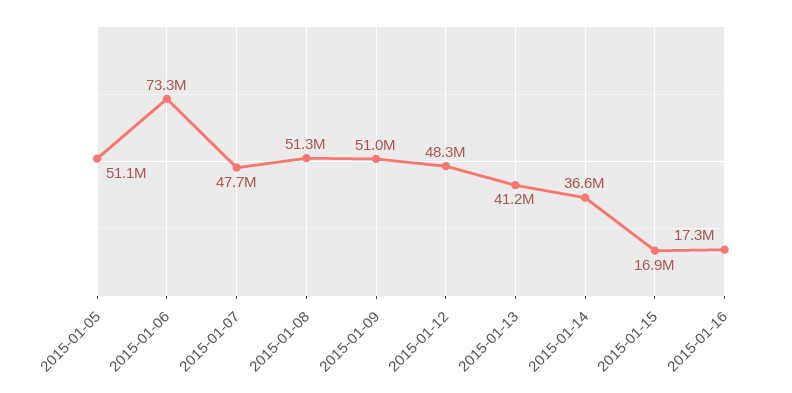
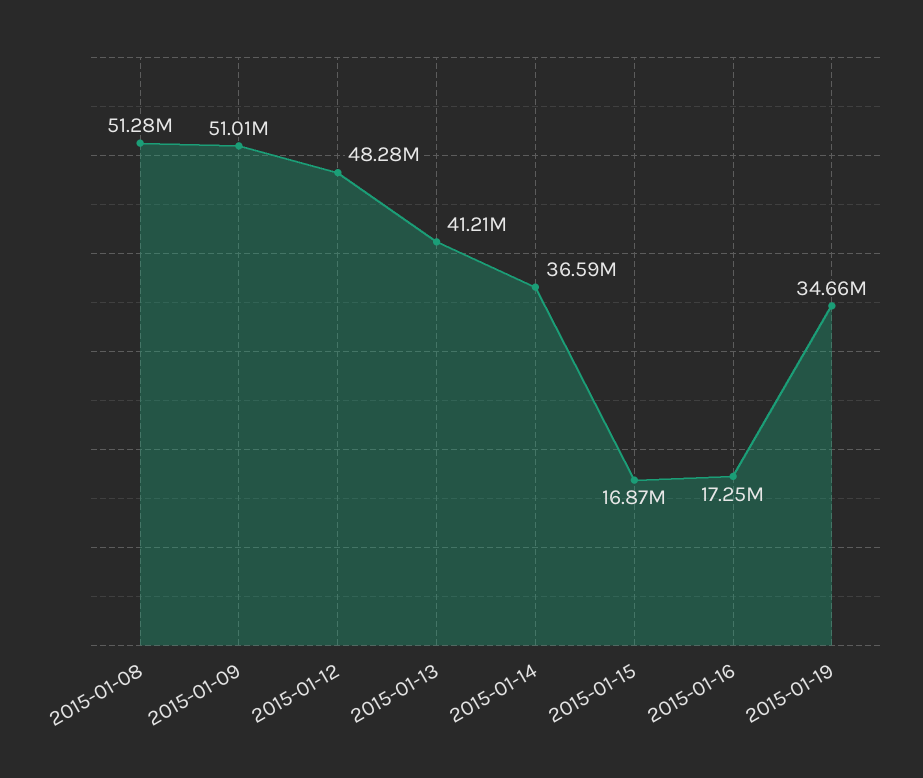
2015-01-05: 51100000 -> none
2015-01-06: 73300000 -> none
2015-01-07: 47700000 -> none
2015-01-19: none -> 34660000

